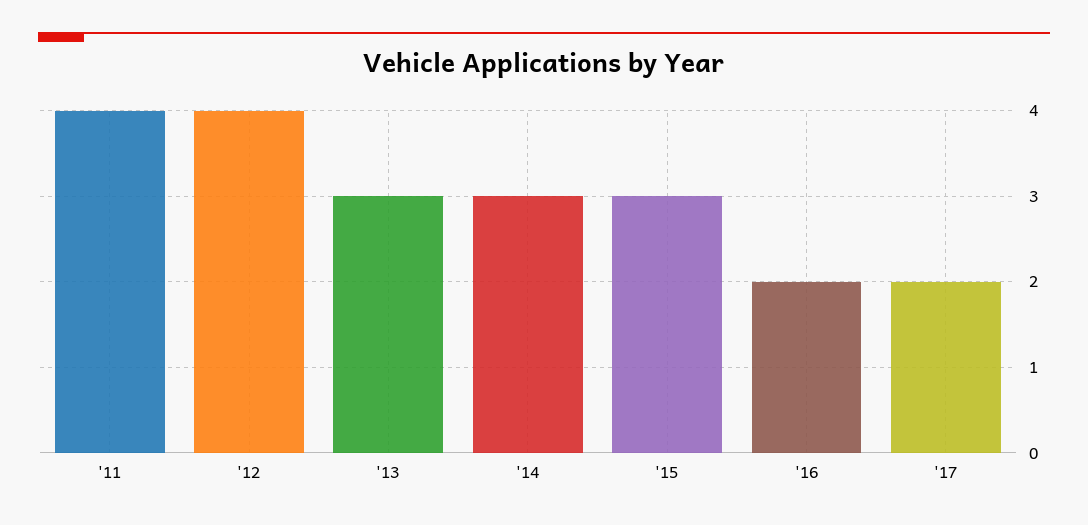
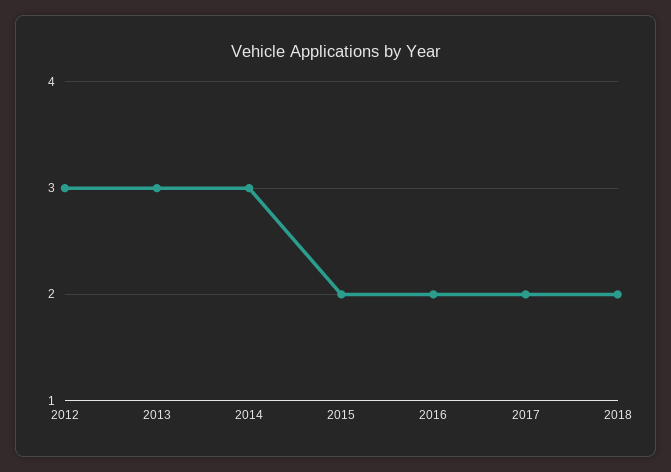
'11: 4 -> none
'12: 4 -> 3
'15: 3 -> 2
2018: none -> 2

